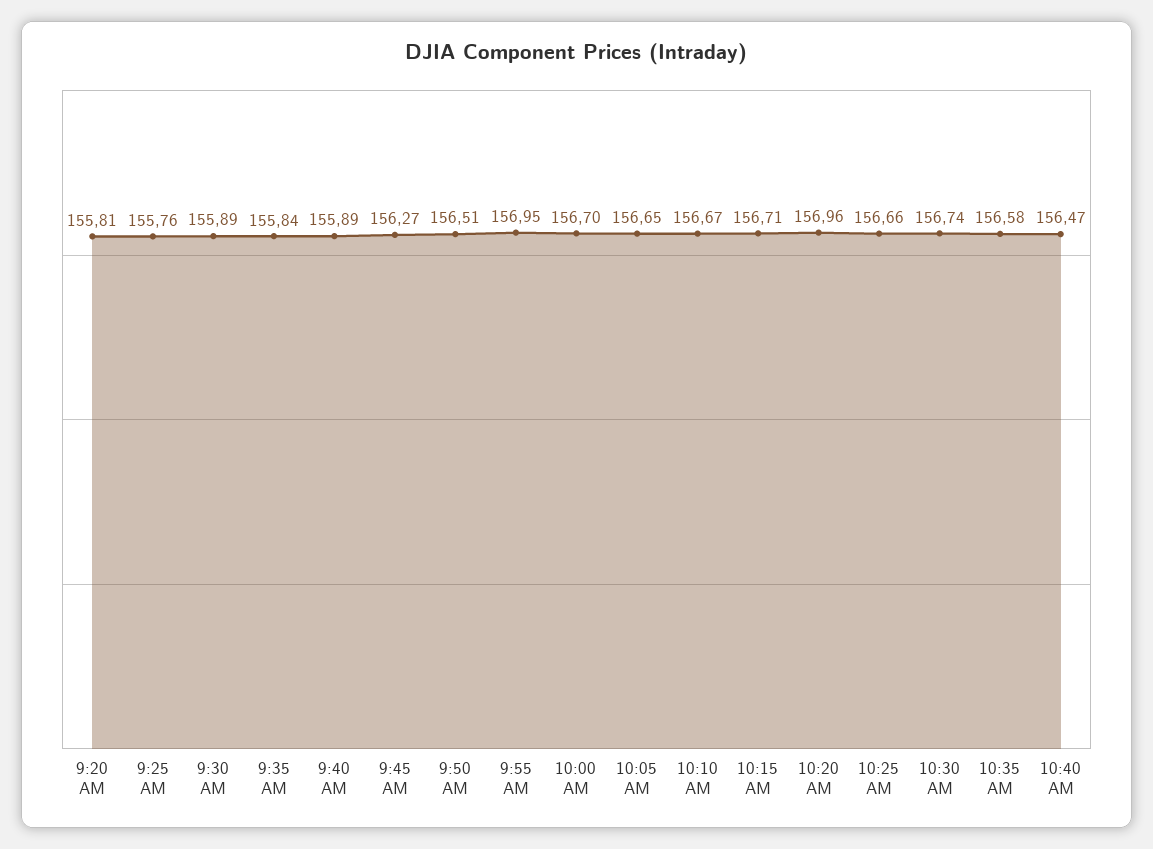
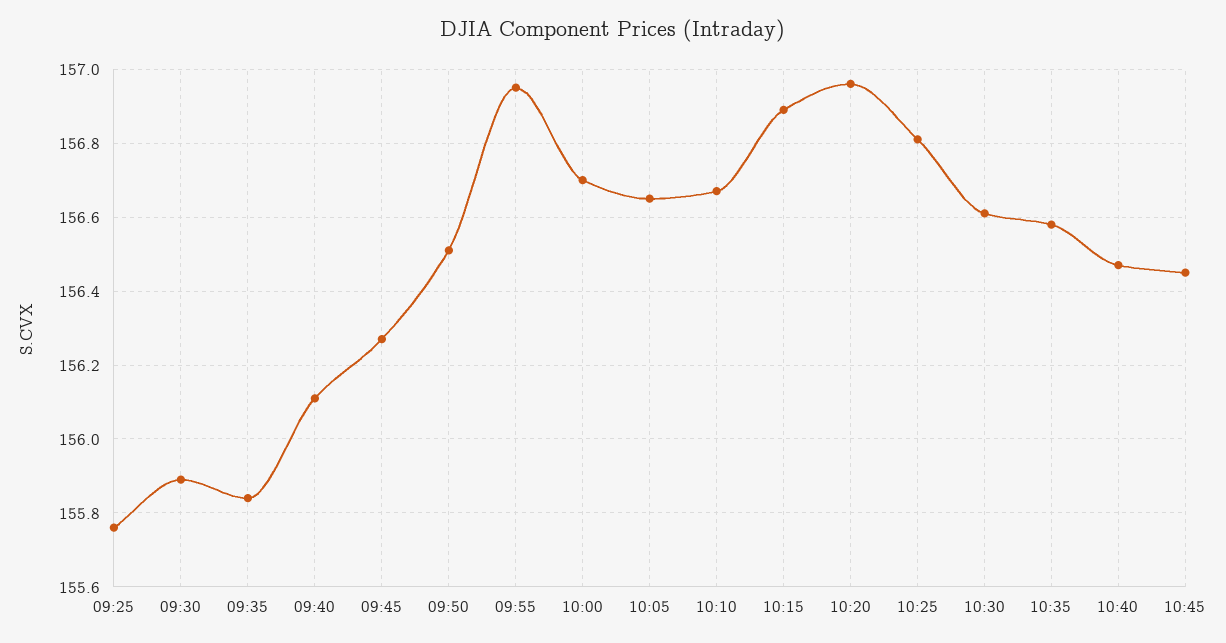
9:20 AM: 155.81 -> none
9:40 AM: 155.89 -> 156.1
10:15 AM: 156.71 -> 156.9
10:25 AM: 156.66 -> 156.8
10:30 AM: 156.74 -> 156.6
10:45: none -> 156.45

